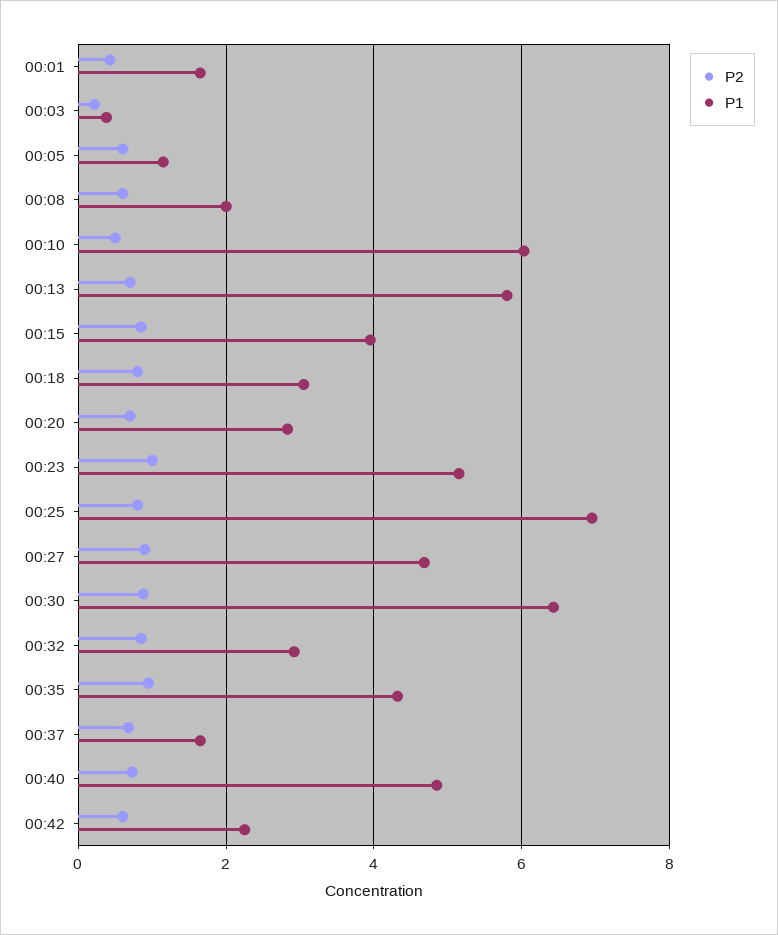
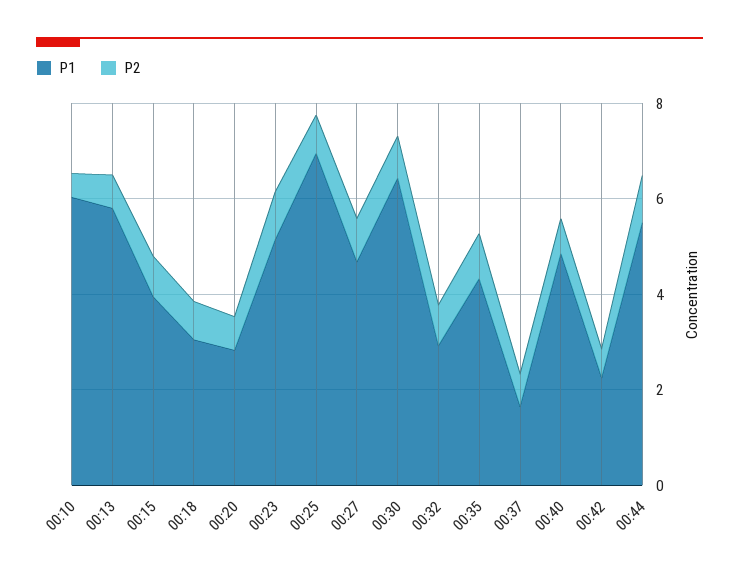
P2, 00:01: 0.4 -> none
P1, 00:01: 1.6 -> none
P2, 00:03: 0.2 -> none
P1, 00:03: 0.4 -> none
P2, 00:05: 0.6 -> none
P1, 00:05: 1.2 -> none
P2, 00:08: 0.6 -> none
P1, 00:08: 2 -> none
P1, 00:44: none -> 5.5
P2, 00:44: none -> 1

